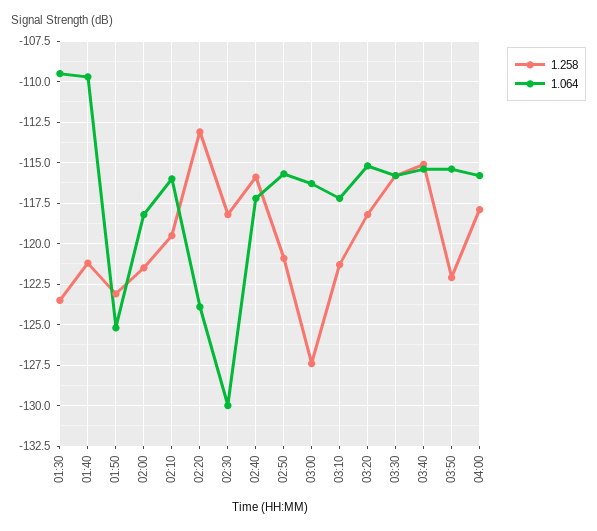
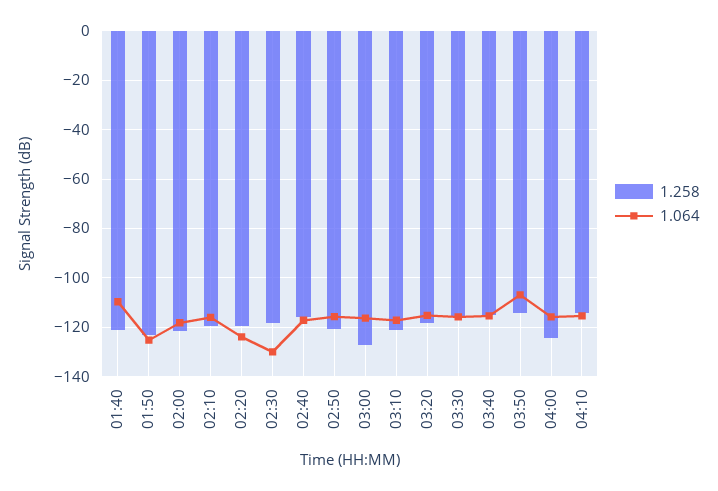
1.258, 01:30: -123.5 -> none
1.064, 01:30: -109.5 -> none
1.258, 02:20: -113 -> -120
1.258, 03:50: -122 -> -115
1.064, 03:50: -115.5 -> -107.5
1.258, 04:00: -118 -> -125
1.258, 04:10: none -> -115
1.064, 04:10: none -> -115

